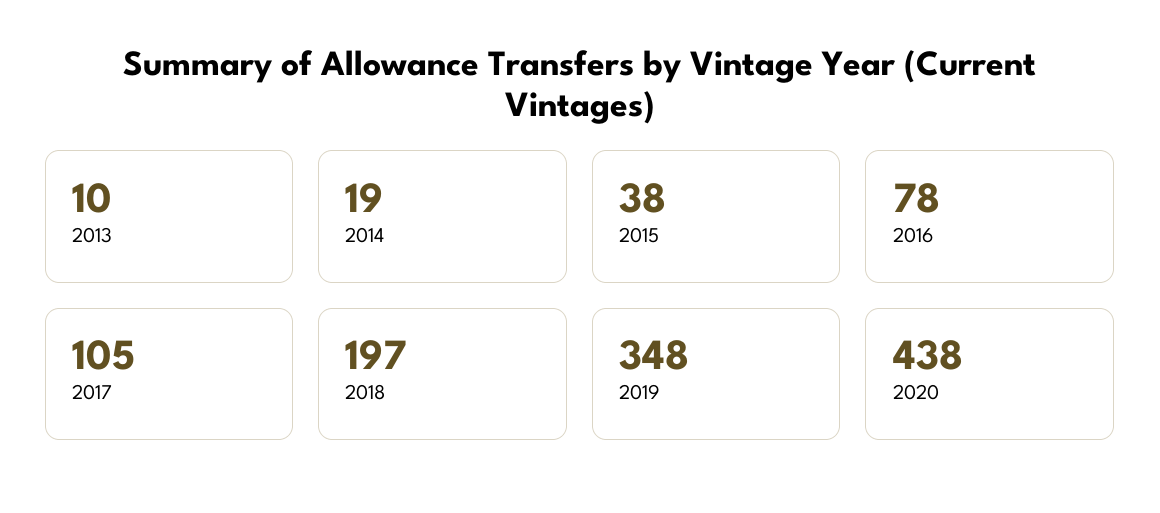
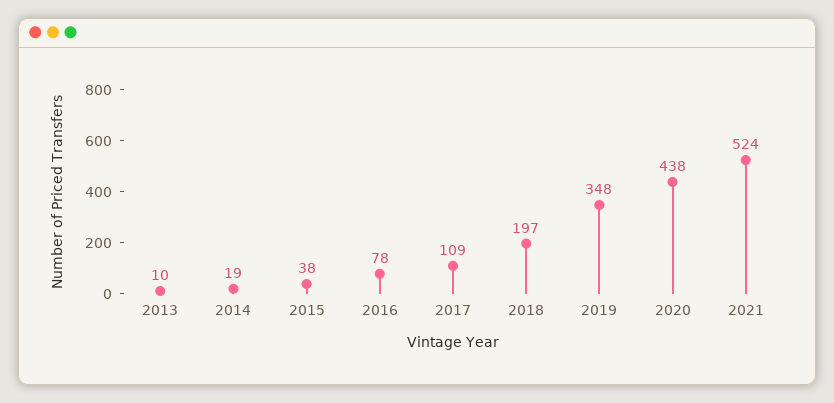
2017: 105 -> 109
2021: none -> 524

